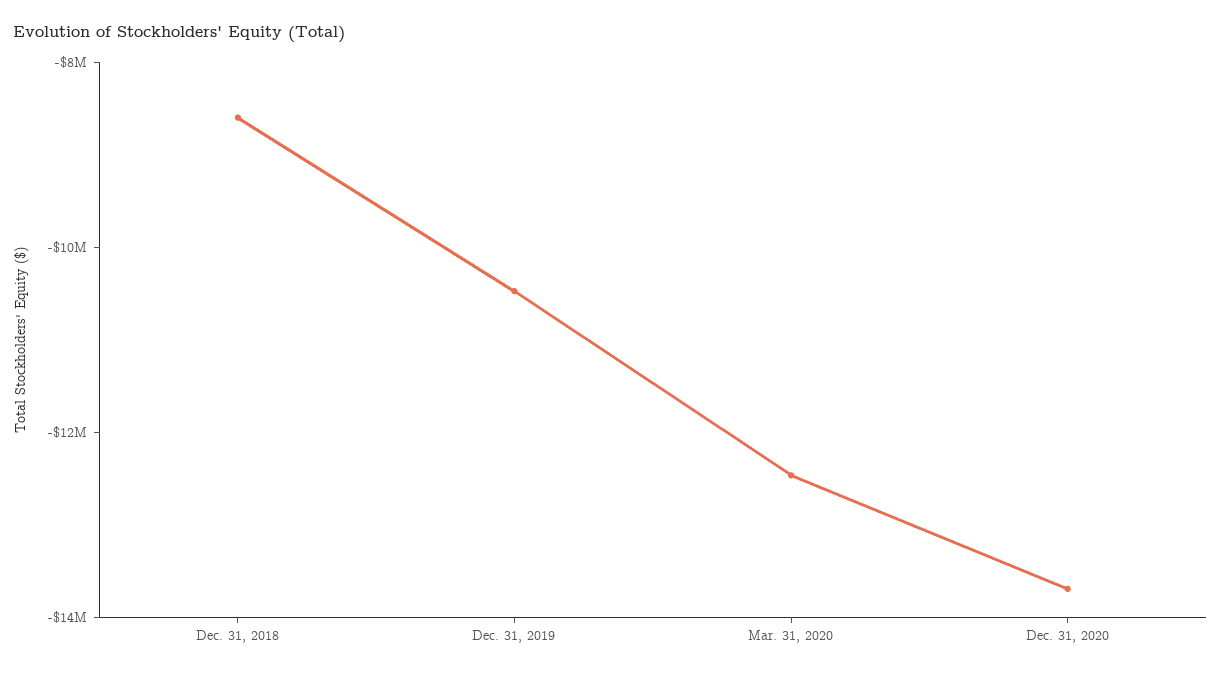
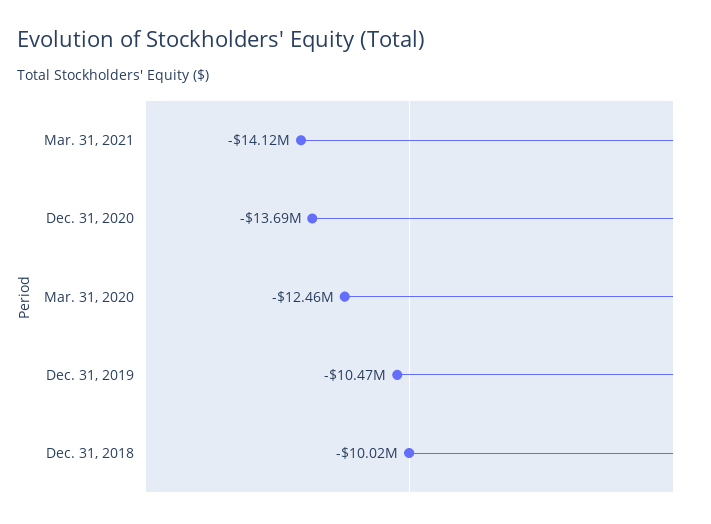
Dec. 31, 2018: -8500000 -> -10020000
Mar. 31, 2021: none -> -14120000

